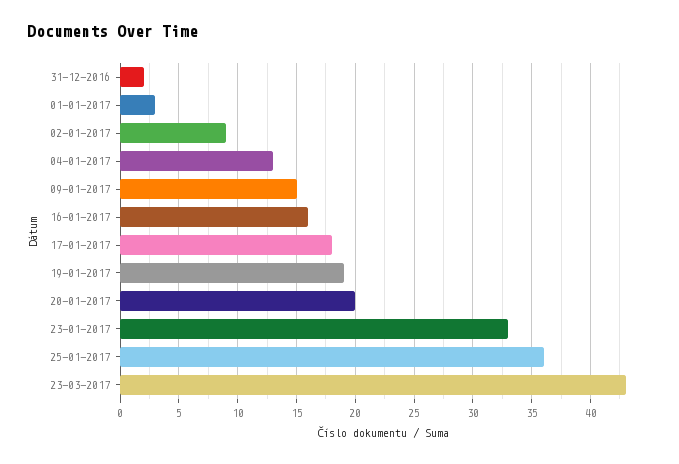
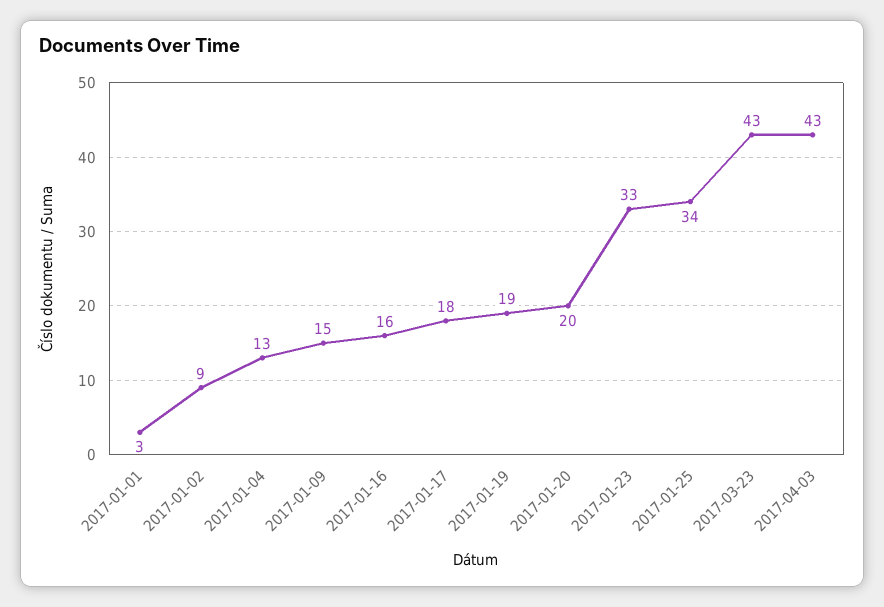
31-12-2016: 2 -> none
25-01-2017: 36 -> 34
2017-04-03: none -> 43

